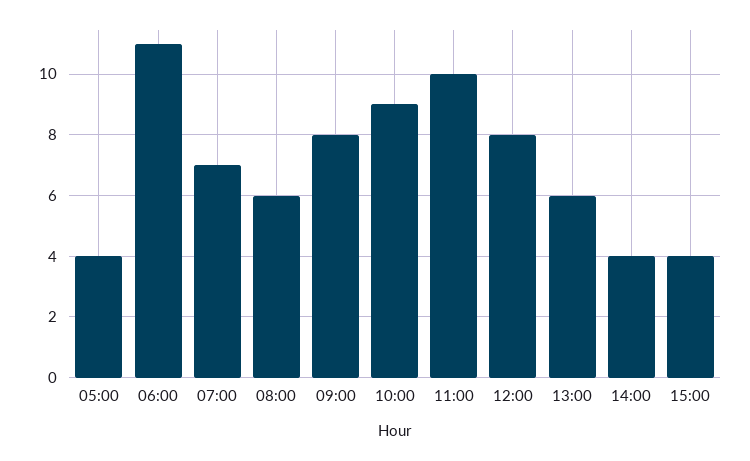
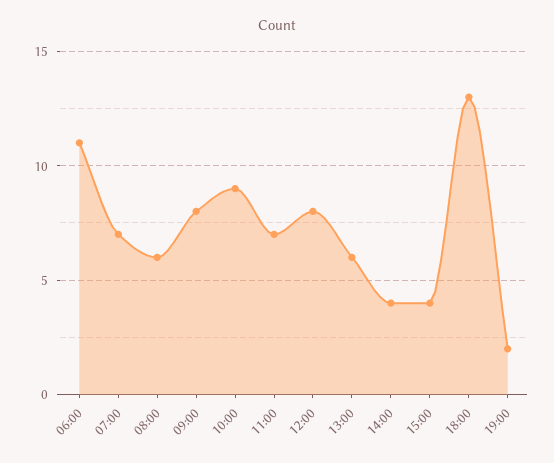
05:00: 4 -> none
11:00: 10 -> 7
18:00: none -> 13
19:00: none -> 2

